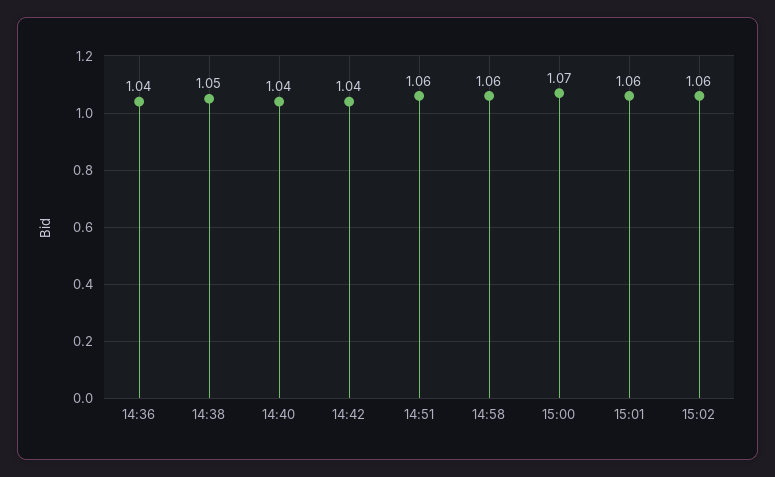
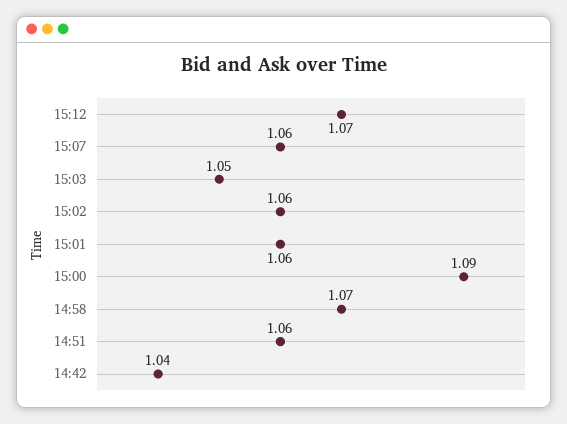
14:36: 1.04 -> none
14:38: 1.05 -> none
14:40: 1.04 -> none
14:58: 1.06 -> 1.07
15:00: 1.07 -> 1.09
15:12: none -> 1.07
15:07: none -> 1.06
15:03: none -> 1.05

